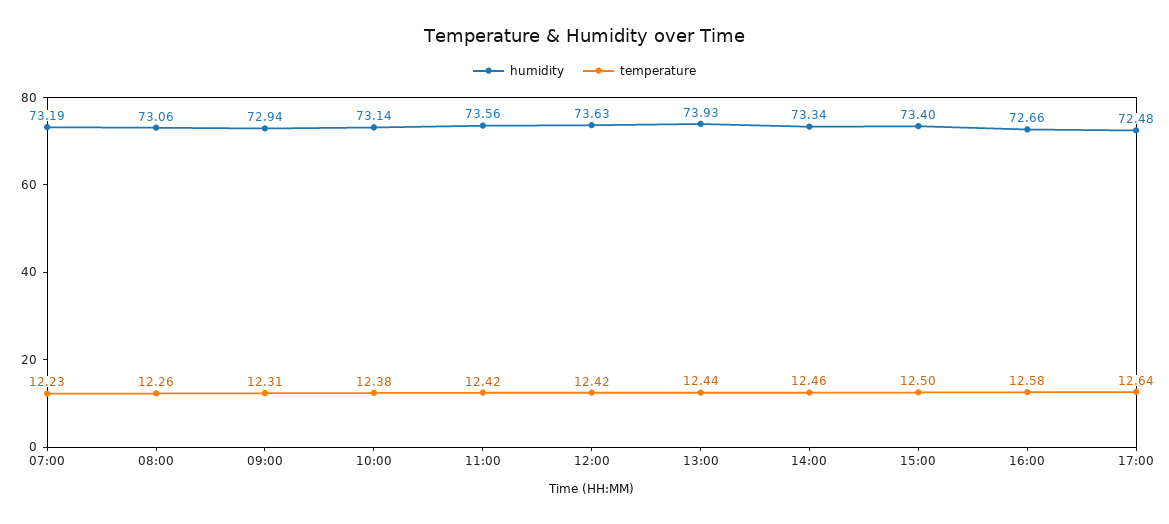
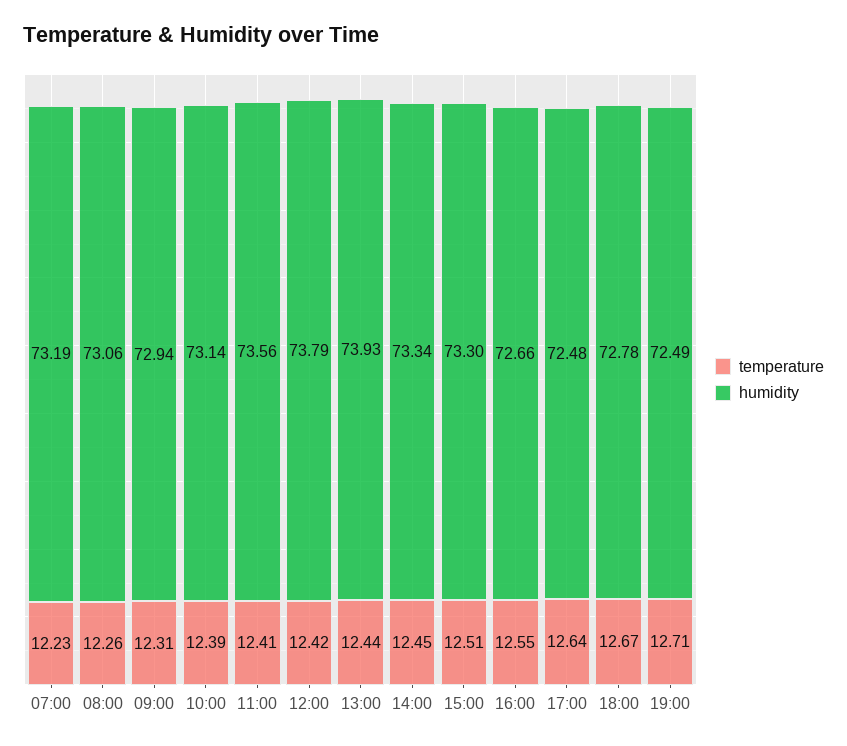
temperature, 10:00: 12.38 -> 12.39
temperature, 11:00: 12.42 -> 12.41
humidity, 12:00: 73.63 -> 73.79
temperature, 14:00: 12.46 -> 12.45
humidity, 15:00: 73.4 -> 73.3
temperature, 15:00: 12.5 -> 12.51
temperature, 16:00: 12.58 -> 12.55
temperature, 18:00: none -> 12.67
humidity, 18:00: none -> 72.78
temperature, 19:00: none -> 12.71
humidity, 19:00: none -> 72.49

